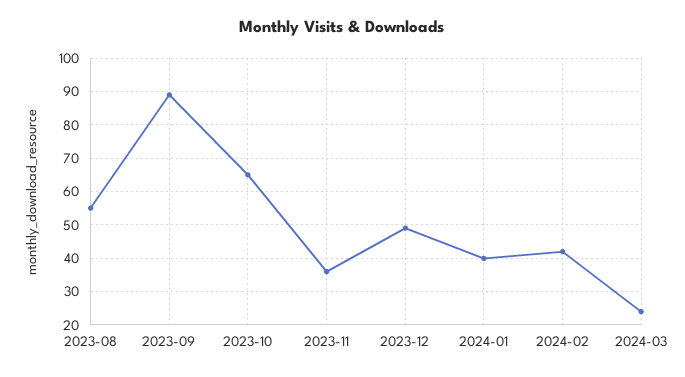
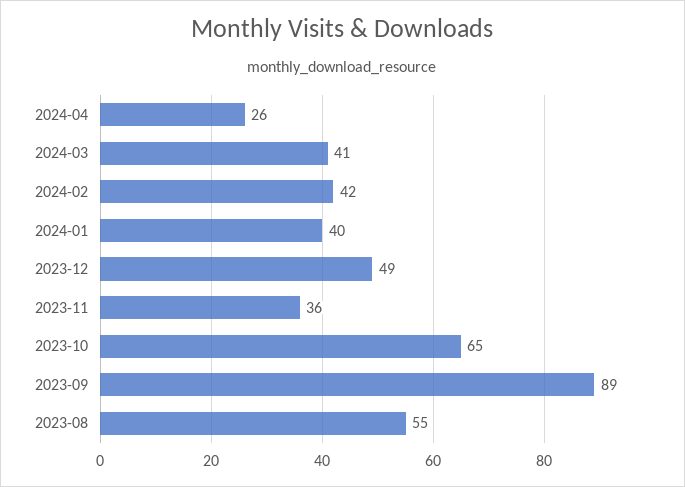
2024-03: 25 -> 41
2024-04: none -> 26

